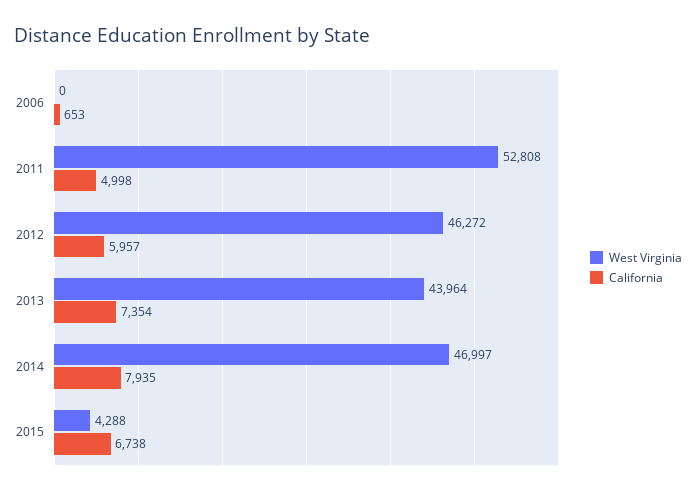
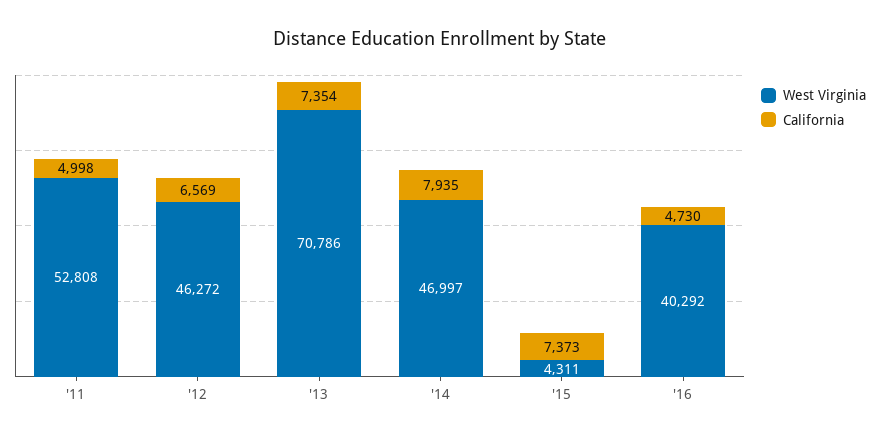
West Virginia, 2006: 0 -> none
California, 2006: 653 -> none
California, 2012: 5957 -> 6569
West Virginia, 2013: 43964 -> 70786
West Virginia, 2015: 4288 -> 4311
California, 2015: 6738 -> 7373
West Virginia, '16: none -> 40292
California, '16: none -> 4730

